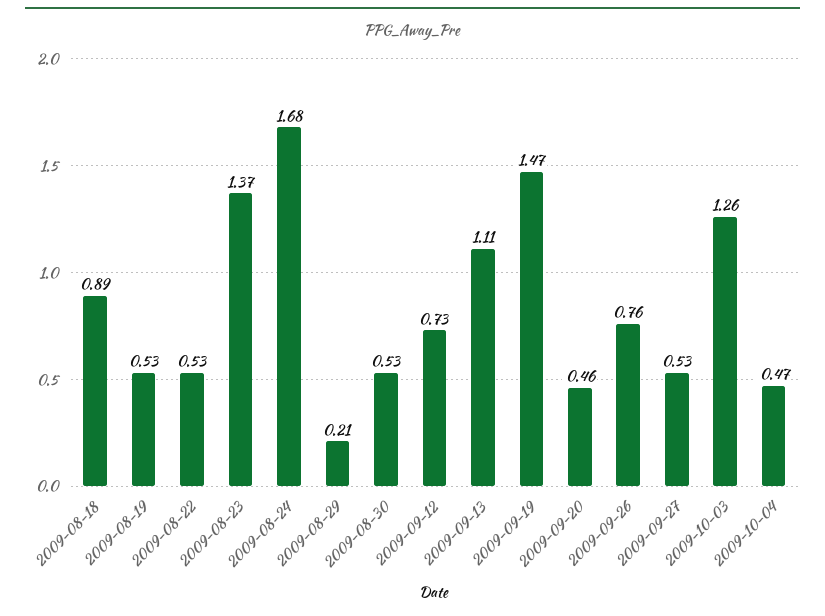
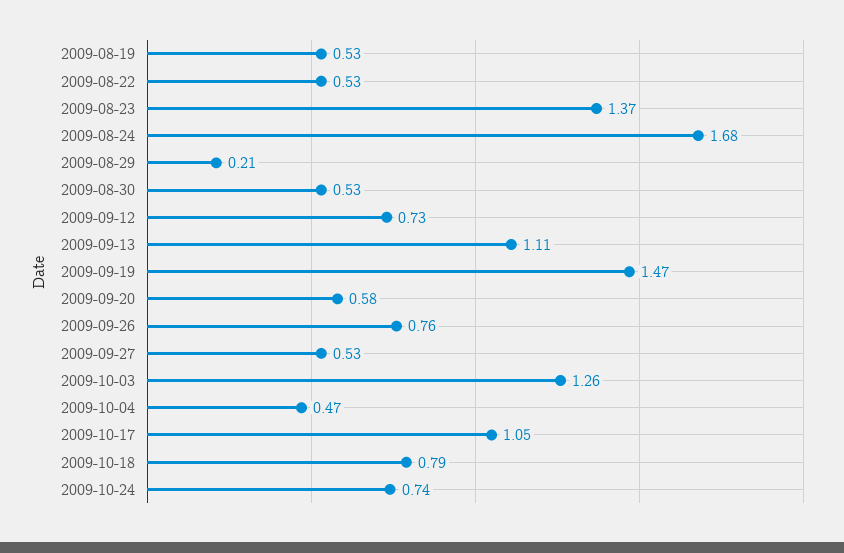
2009-08-18: 0.89 -> none
2009-09-20: 0.46 -> 0.58
2009-10-17: none -> 1.05
2009-10-18: none -> 0.79
2009-10-24: none -> 0.74

